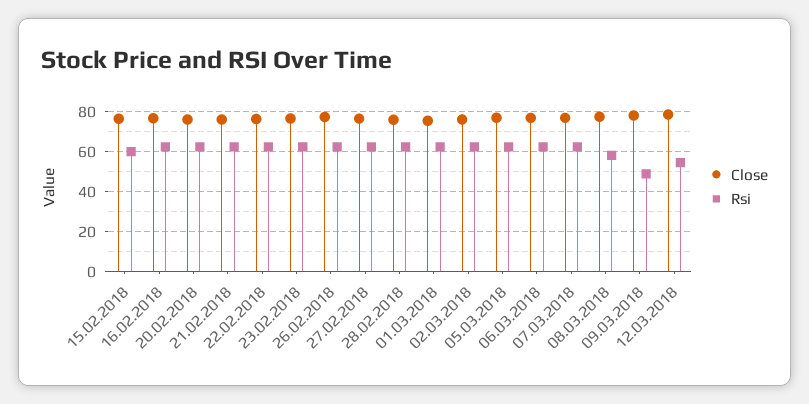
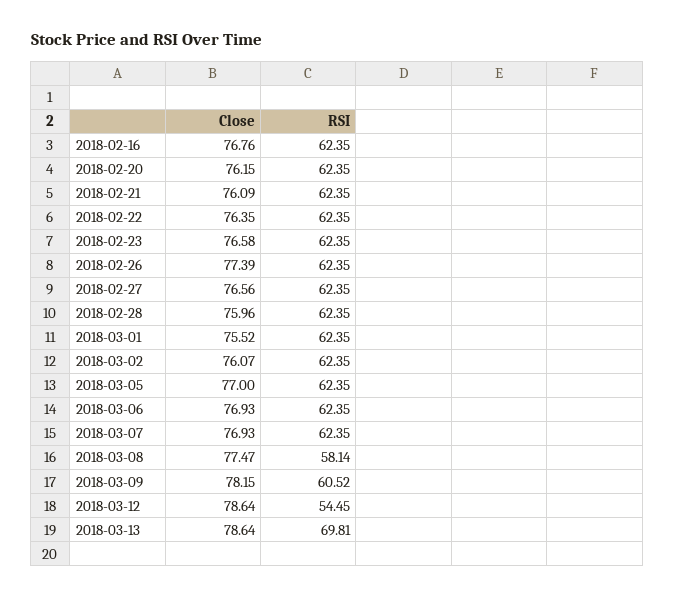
Close, 15.02.2018: 75 -> none
Rsi, 15.02.2018: 60 -> none
Rsi, 09.03.2018: 50 -> 60.52
Close, 2018-03-13: none -> 78.64
Rsi, 2018-03-13: none -> 69.81

